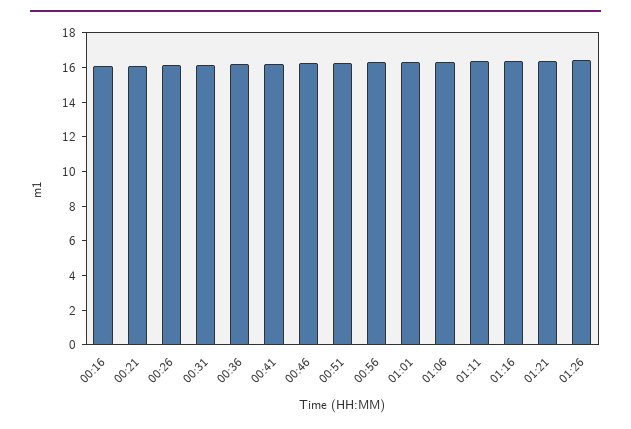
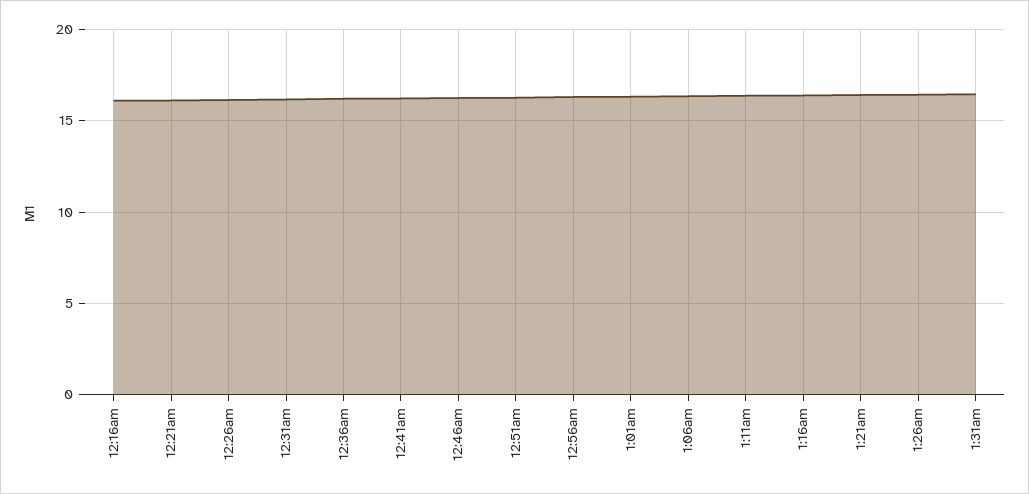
1:31am: none -> 16.5

